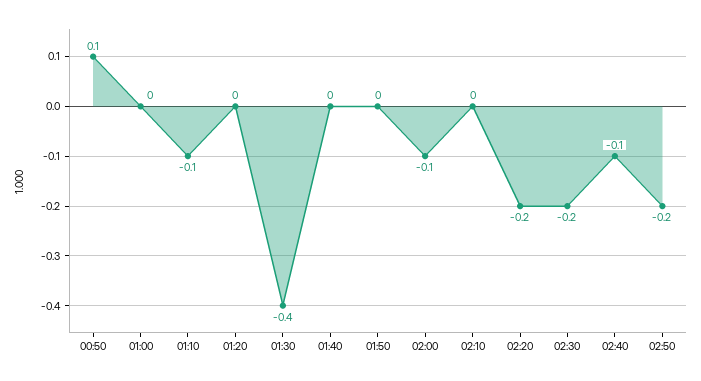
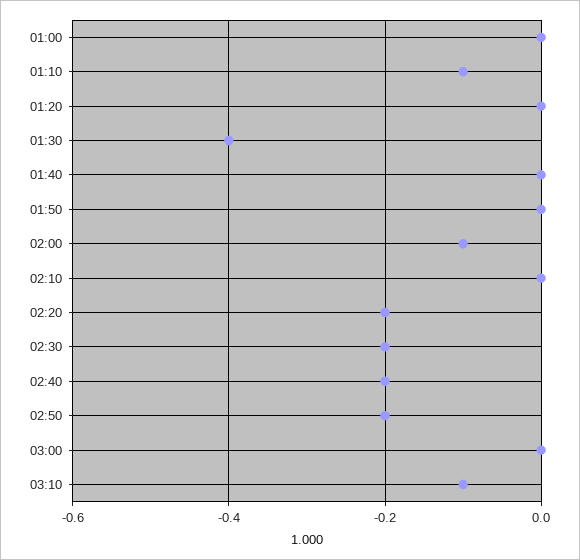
00:50: 0.1 -> none
02:40: -0.1 -> -0.2
03:00: none -> 0
03:10: none -> -0.1

